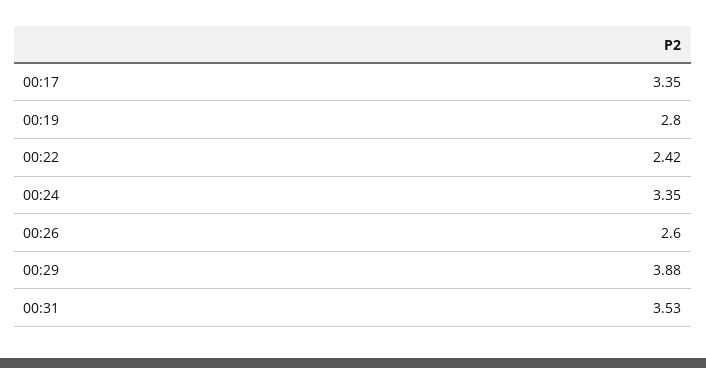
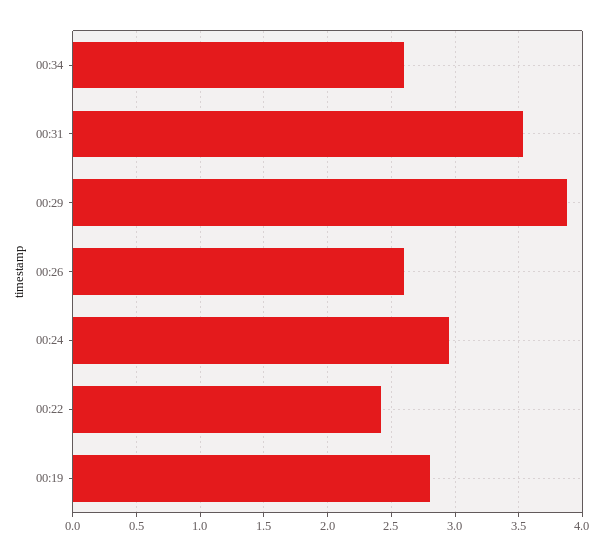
00:17: 3.35 -> none
00:24: 3.35 -> 2.95
00:34: none -> 2.6

